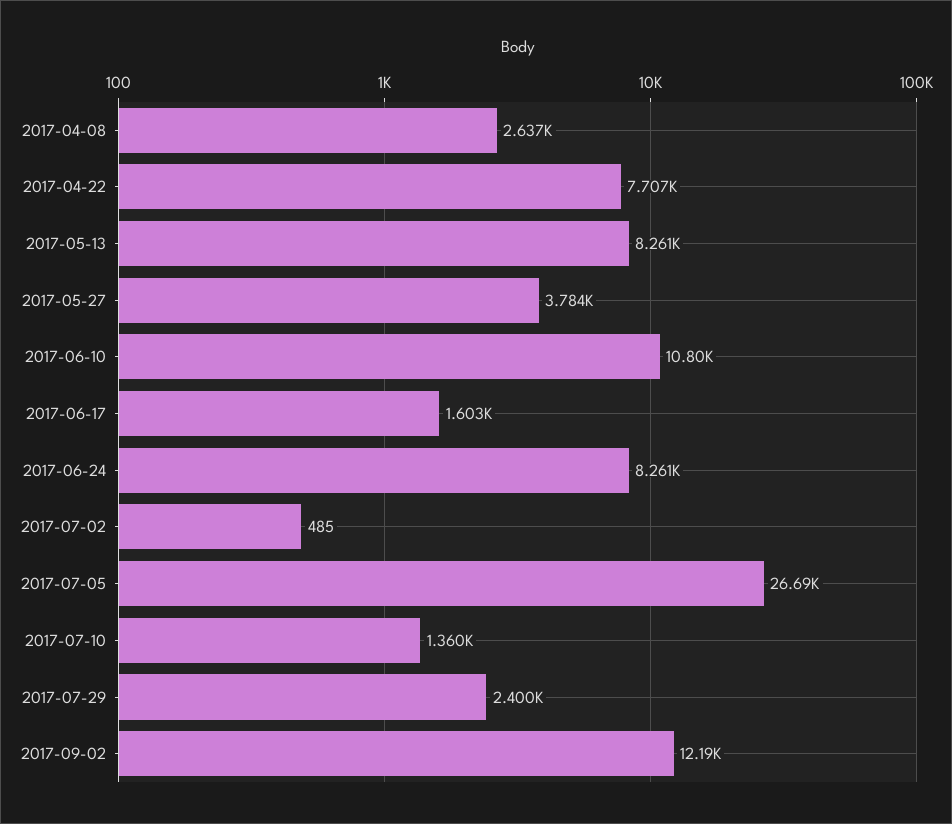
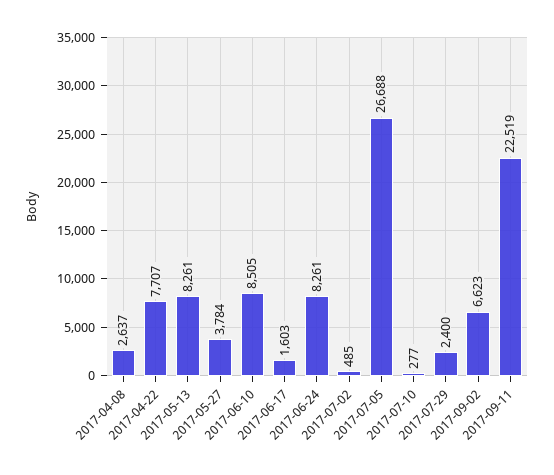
2017-06-10: 10800 -> 8505
2017-07-10: 1360 -> 277
2017-09-02: 12190 -> 6623
2017-09-11: none -> 22519

